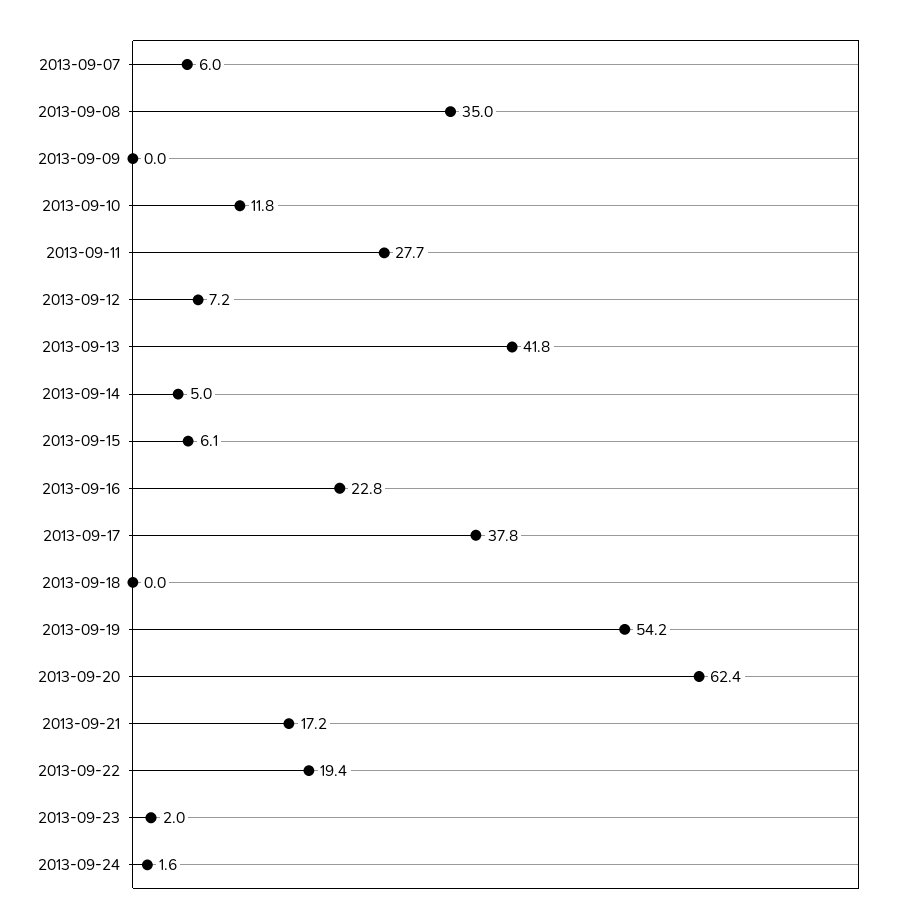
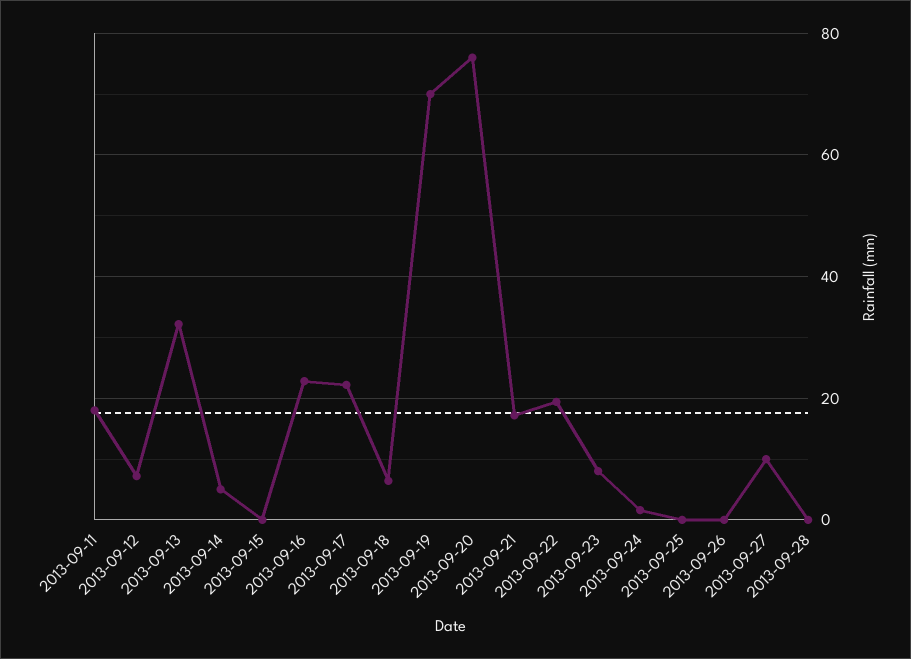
2013-09-07: 6 -> none
2013-09-08: 35 -> none
2013-09-09: 0 -> none
2013-09-10: 11.8 -> none
2013-09-11: 27.7 -> 18
2013-09-13: 41.8 -> 32
2013-09-15: 6.1 -> 0
2013-09-17: 37.8 -> 22
2013-09-18: 0 -> 6
2013-09-19: 54.2 -> 70
2013-09-20: 62.4 -> 76
2013-09-23: 2 -> 8
2013-09-25: none -> 0
2013-09-26: none -> 0
2013-09-27: none -> 10
2013-09-28: none -> 0

